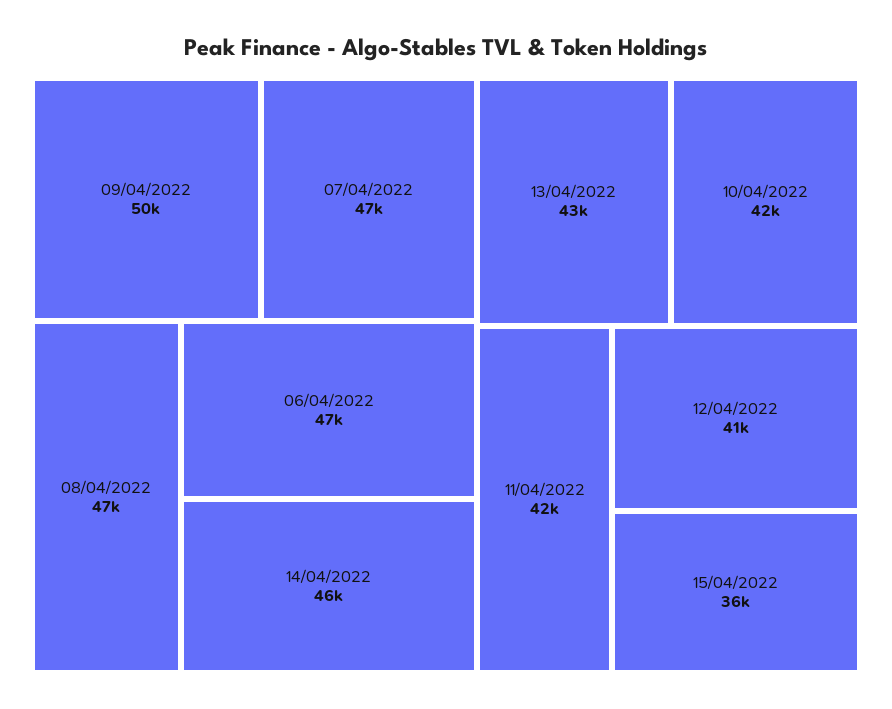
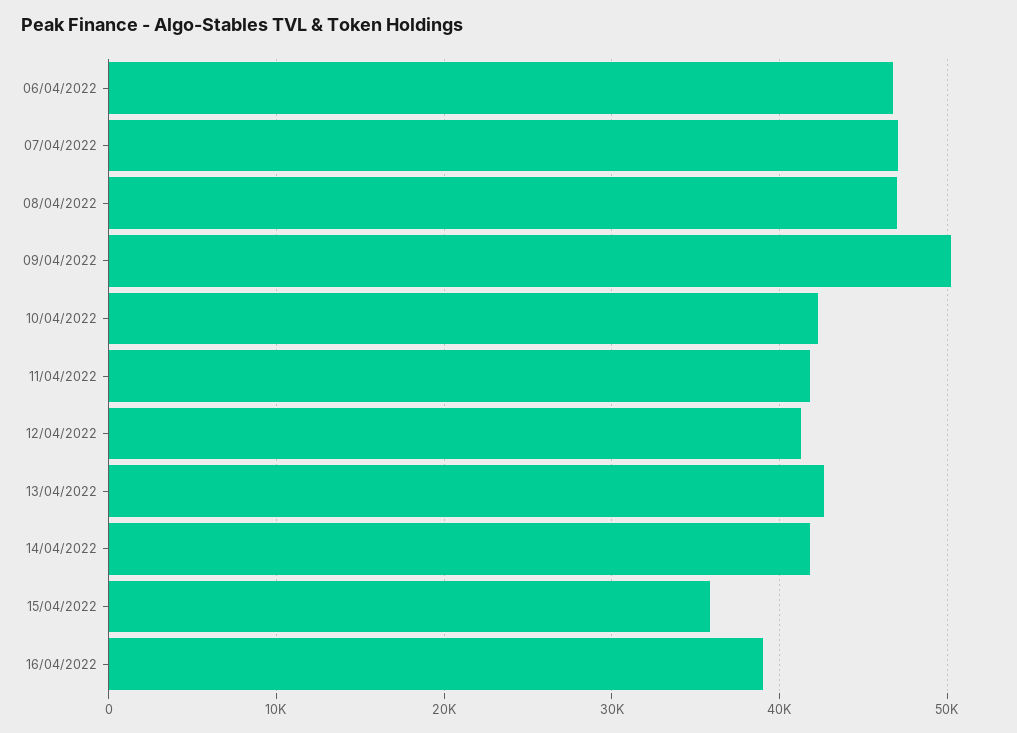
14/04/2022: 46000 -> 42000
16/04/2022: none -> 39000

